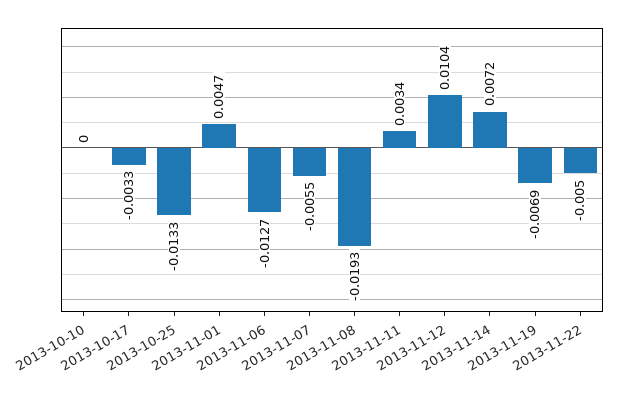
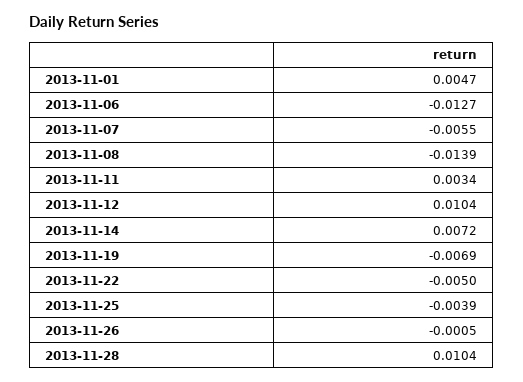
2013-10-10: 0 -> none
2013-10-17: -0.0033 -> none
2013-10-25: -0.0133 -> none
2013-11-08: -0.0193 -> -0.0139
2013-11-25: none -> -0.0039
2013-11-26: none -> -0.0005
2013-11-28: none -> 0.0104

